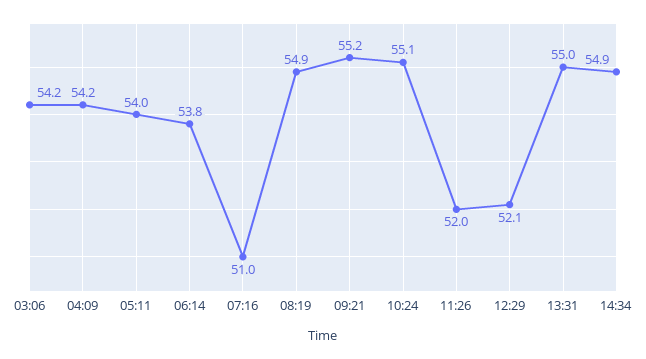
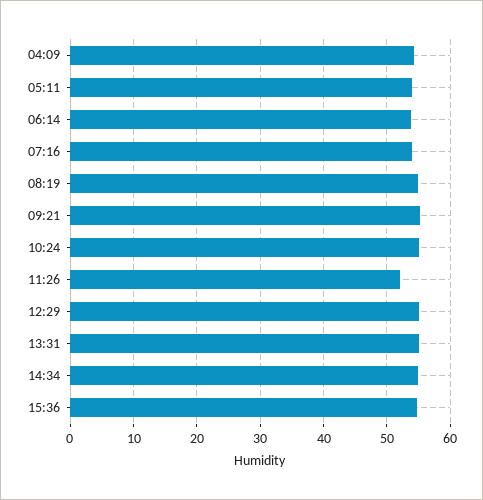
03:06: 54.2 -> none
07:16: 51 -> 54
12:29: 52.1 -> 55
15:36: none -> 55

